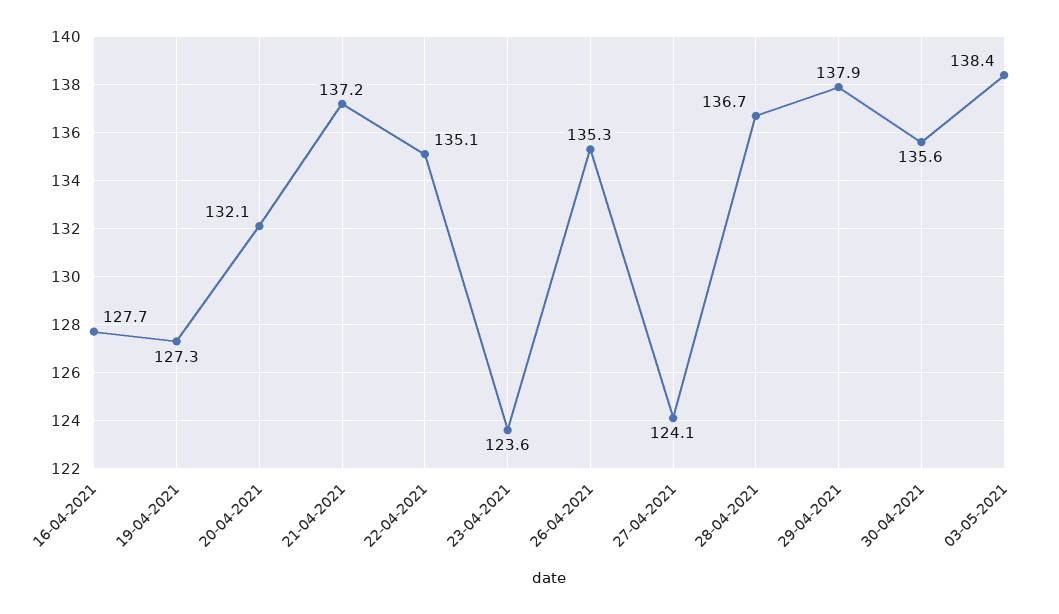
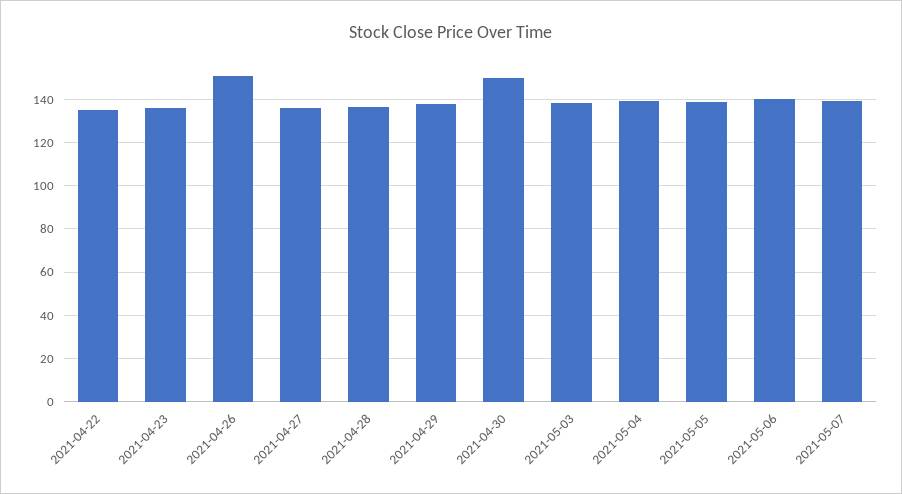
16-04-2021: 127.7 -> none
19-04-2021: 127.3 -> none
20-04-2021: 132.1 -> none
21-04-2021: 137.2 -> none
23-04-2021: 123.6 -> 135
26-04-2021: 135.3 -> 150
27-04-2021: 124.1 -> 135
30-04-2021: 135.6 -> 150
2021-05-04: none -> 140
2021-05-05: none -> 140
2021-05-06: none -> 140
2021-05-07: none -> 140

